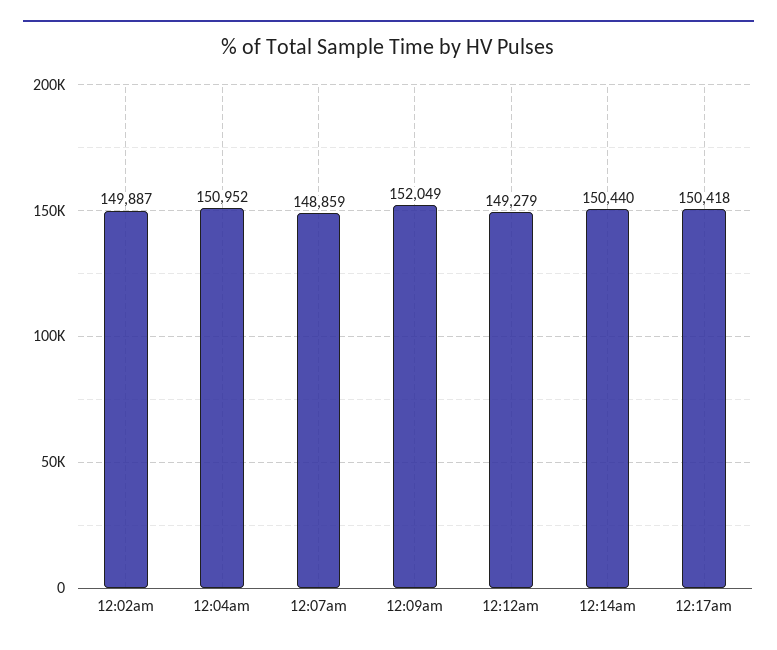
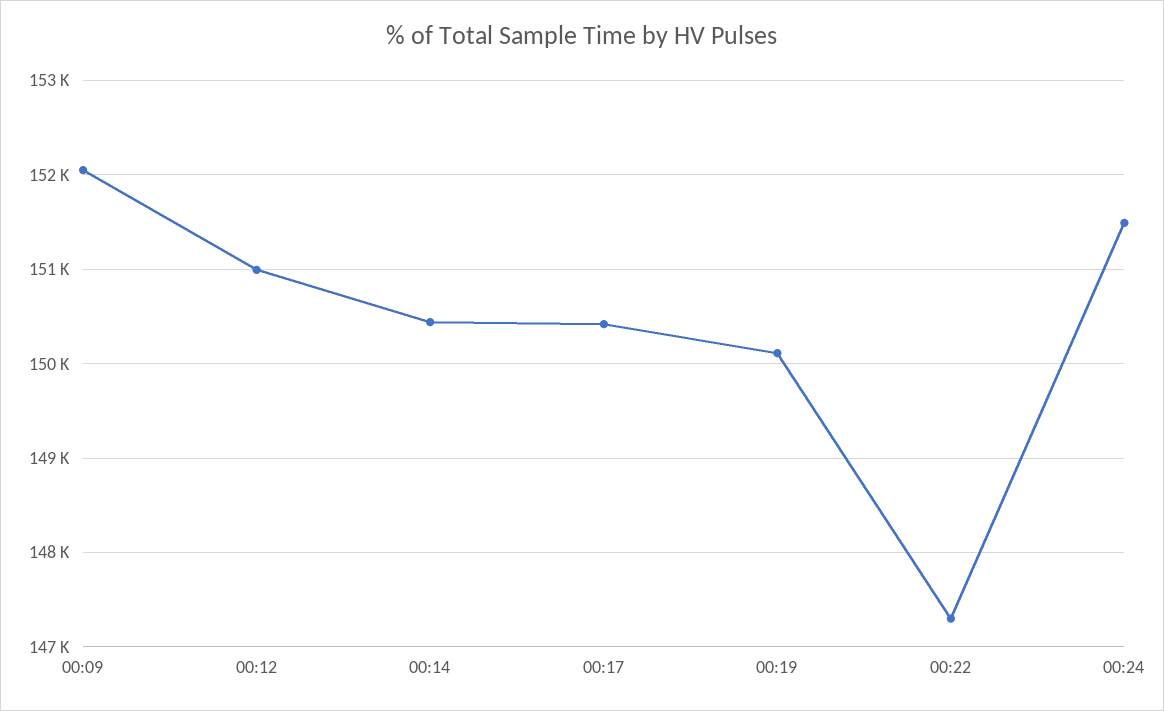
12:02am: 149887 -> none
12:04am: 150952 -> none
12:07am: 148859 -> none
12:12am: 149279 -> 151000
00:19: none -> 150100
00:22: none -> 147300
00:24: none -> 151500

